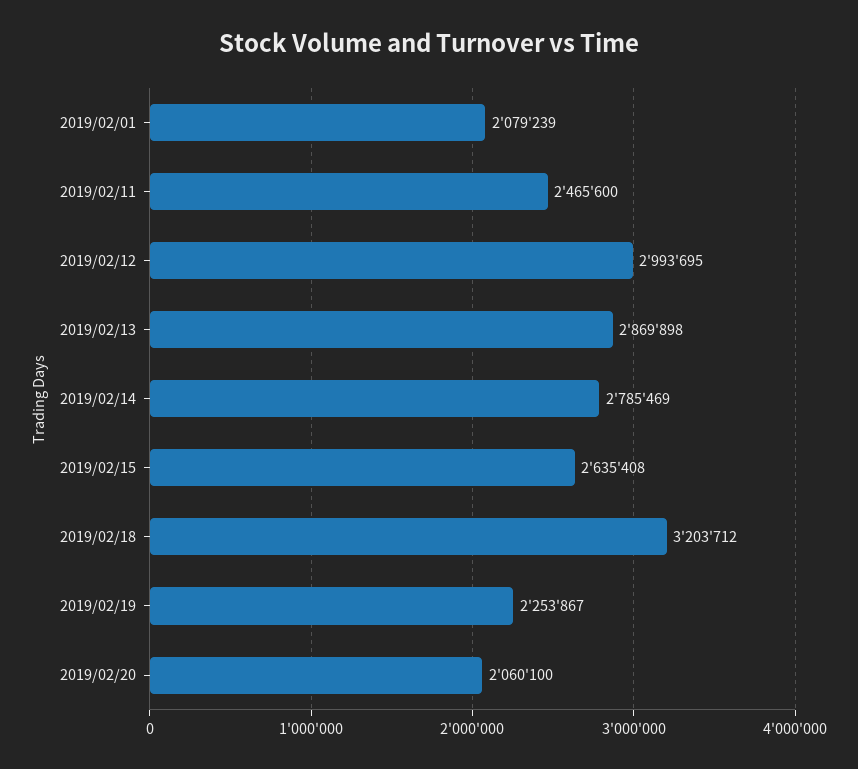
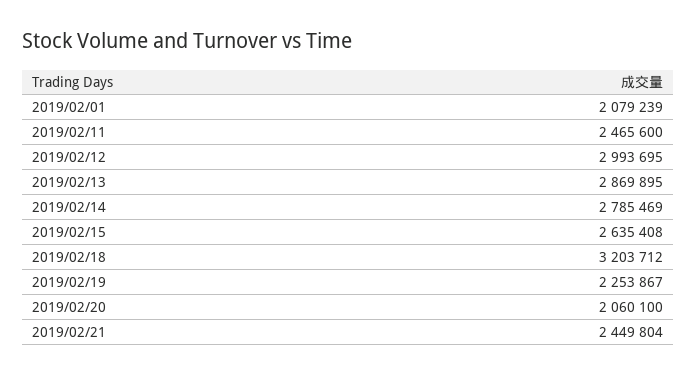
2019/02/13: 2869898 -> 2869895
2019/02/21: none -> 2449804

